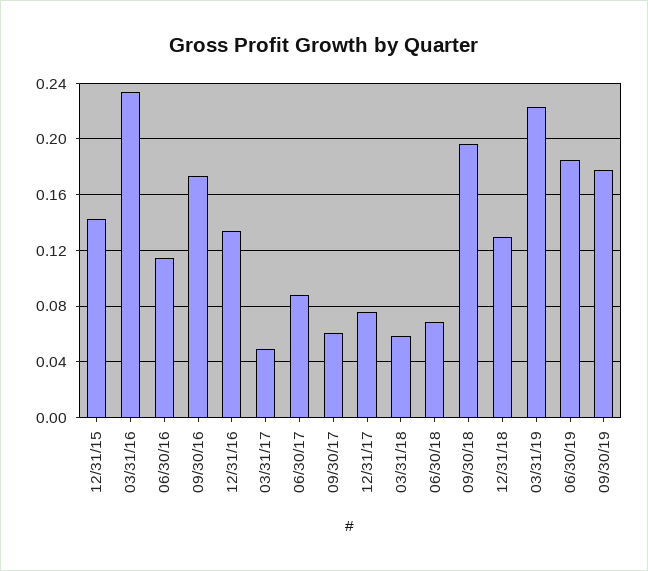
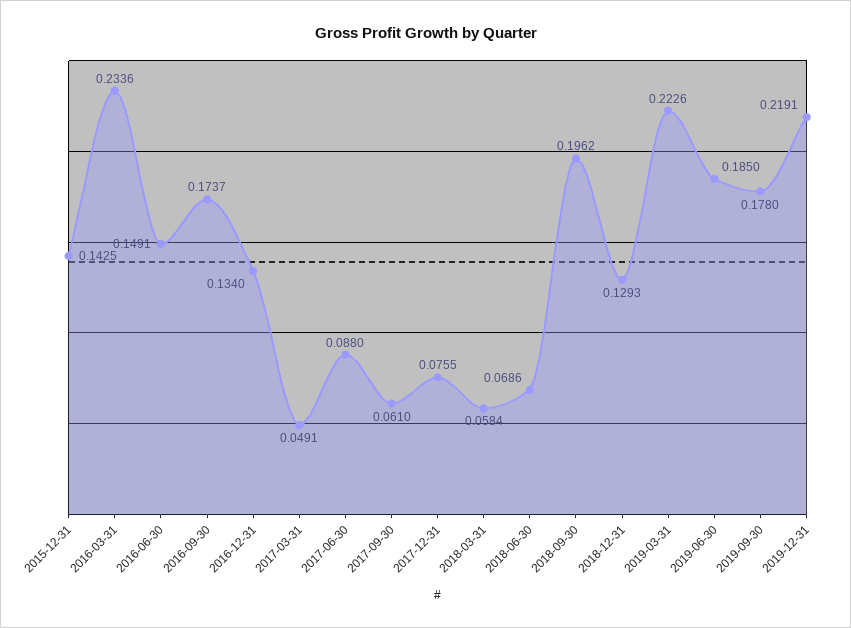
06/30/16: 0.115 -> 0.1491
2019-12-31: none -> 0.2191

